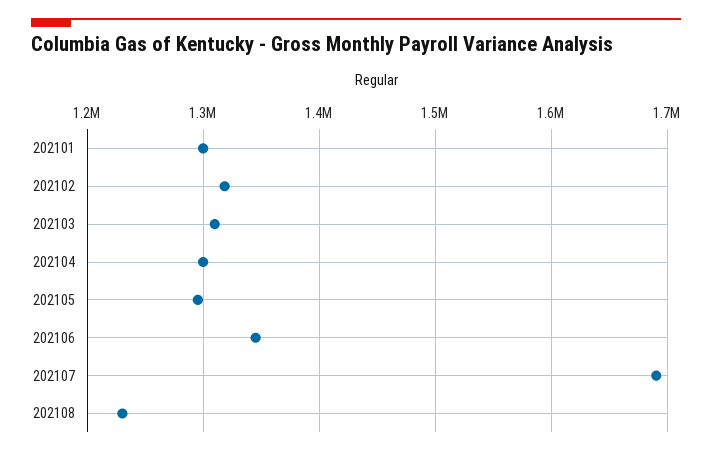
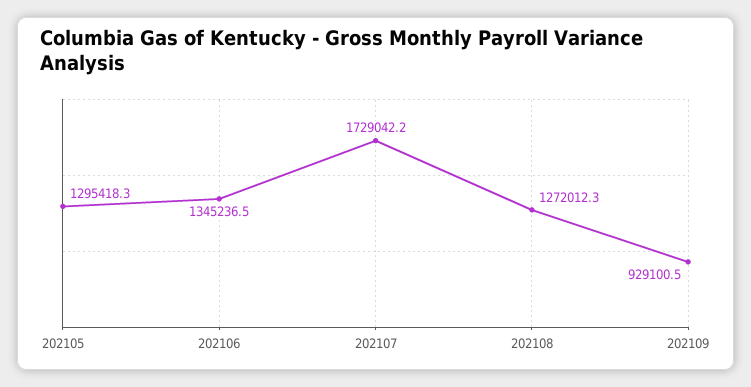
202101: 1300000 -> none
202102: 1320000 -> none
202103: 1310000 -> none
202104: 1300000 -> none
202107: 1690000 -> 1729042.2
202108: 1230000 -> 1272012.3
202109: none -> 929100.5

